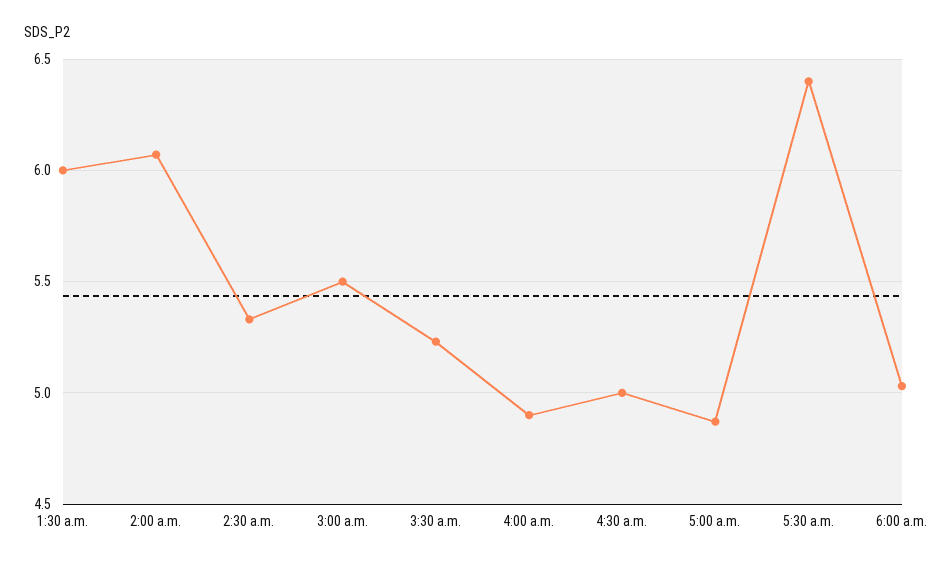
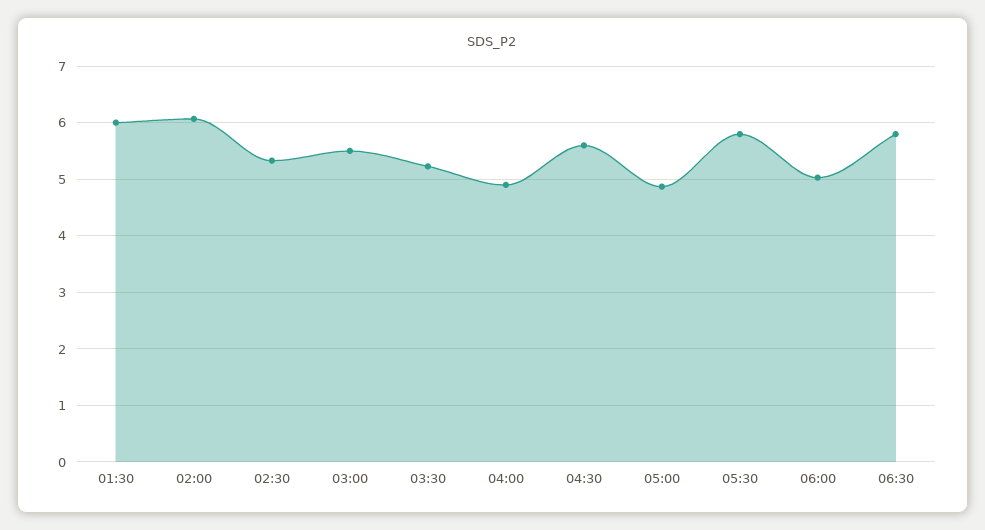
4:30 a.m.: 5 -> 5.6
5:30 a.m.: 6.4 -> 5.8
06:30: none -> 5.8

